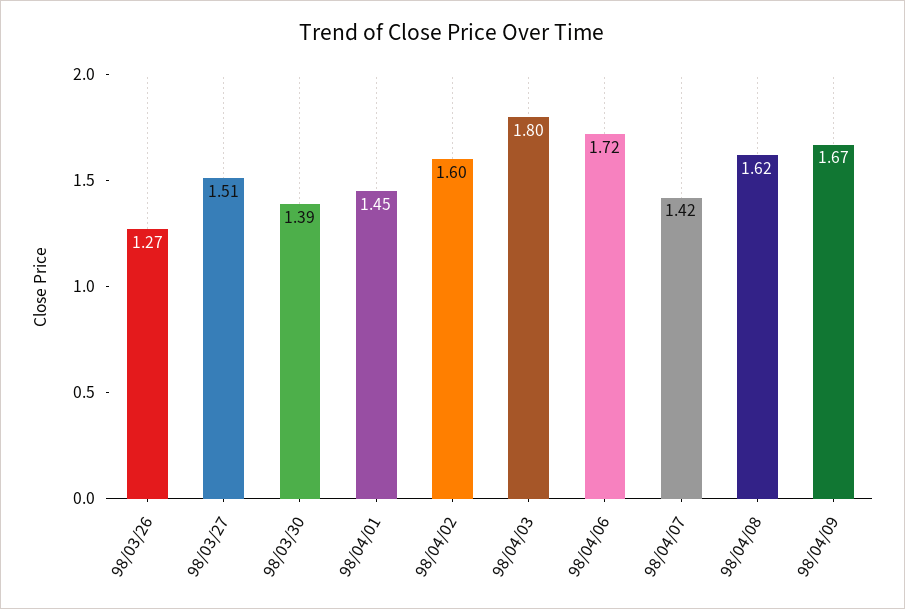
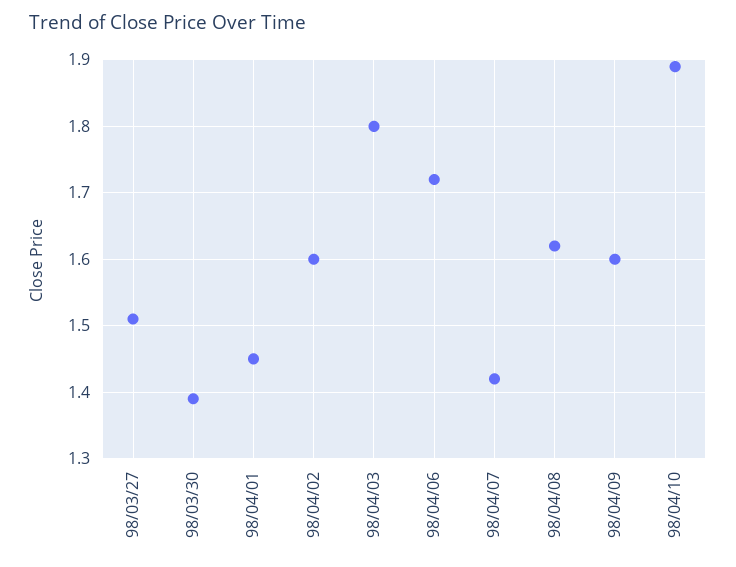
98/03/26: 1.27 -> none
98/04/09: 1.67 -> 1.6
98/04/10: none -> 1.89

